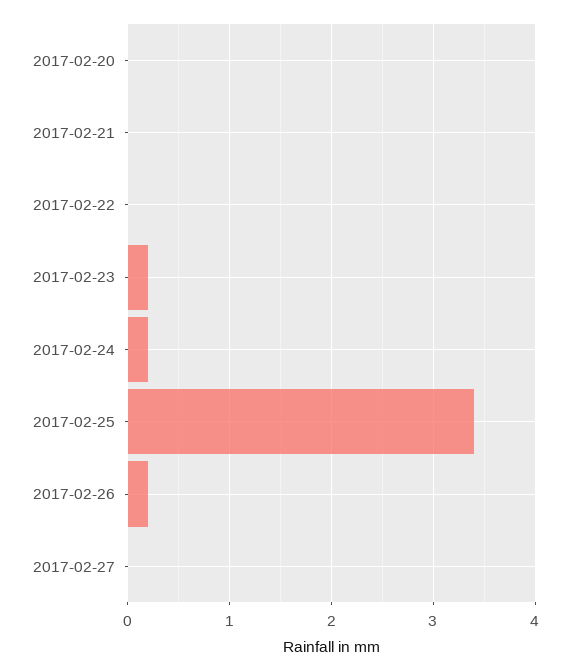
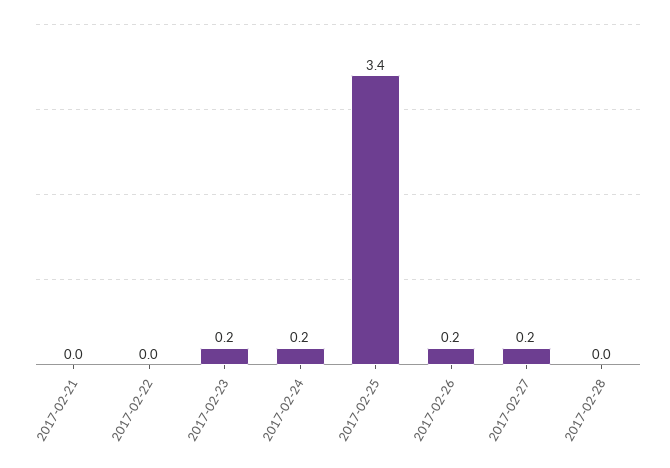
2017-02-20: 0 -> none
2017-02-27: 0 -> 0.2
2017-02-28: none -> 0

